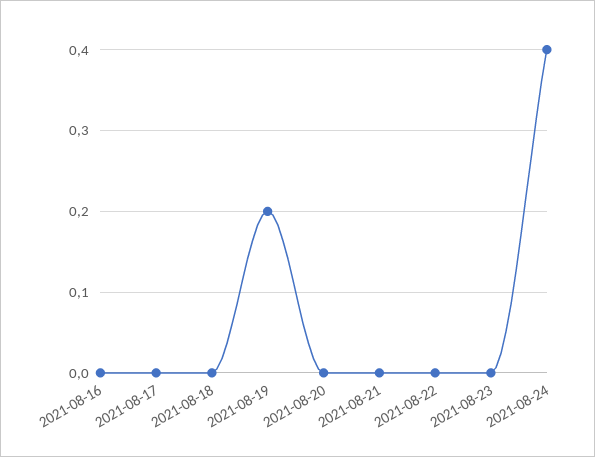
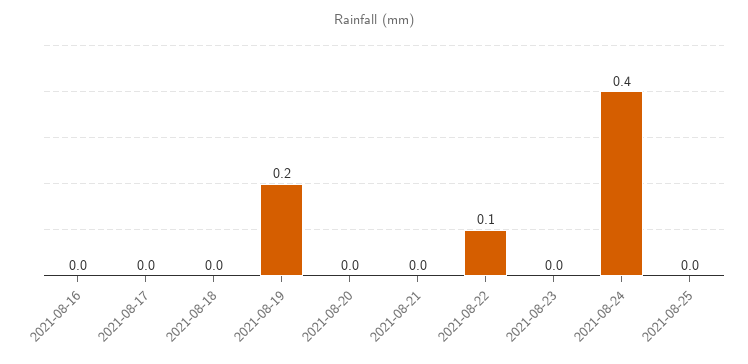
2021-08-22: 0 -> 0.1
2021-08-25: none -> 0

